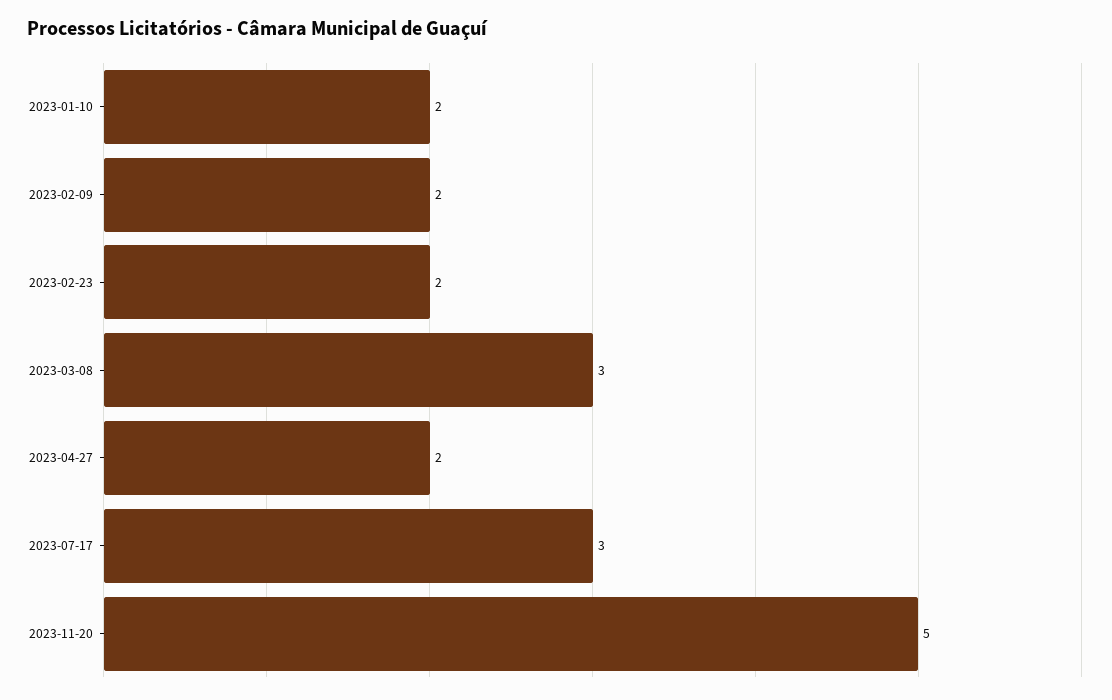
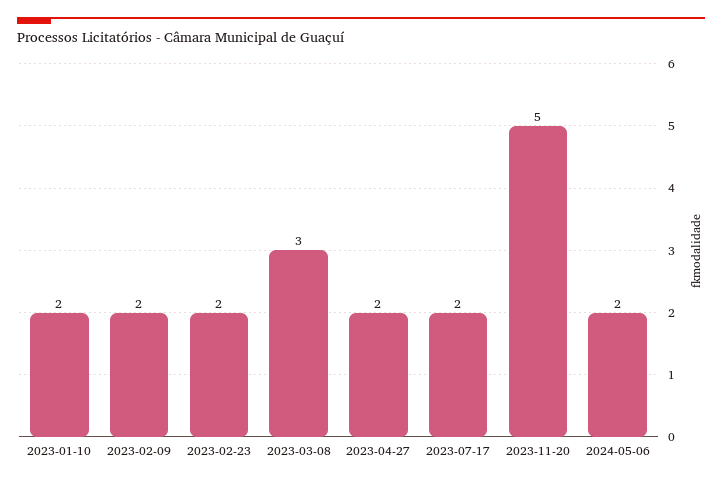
2023-07-17: 3 -> 2
2024-05-06: none -> 2

